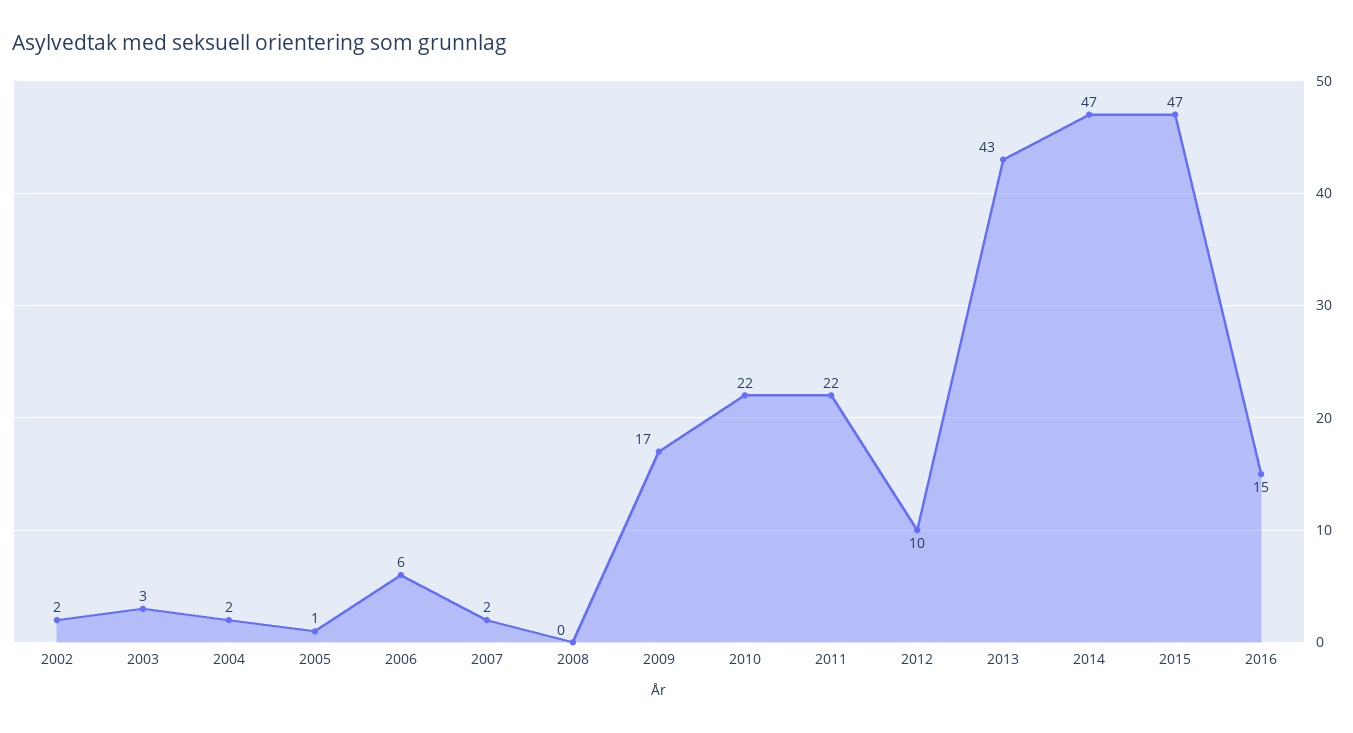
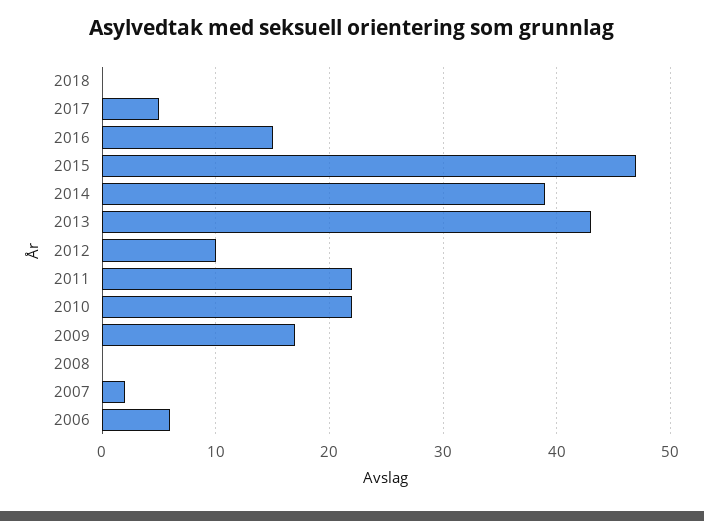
2002: 2 -> none
2003: 3 -> none
2004: 2 -> none
2005: 1 -> none
2014: 47 -> 39
2018: none -> 0
2017: none -> 5

